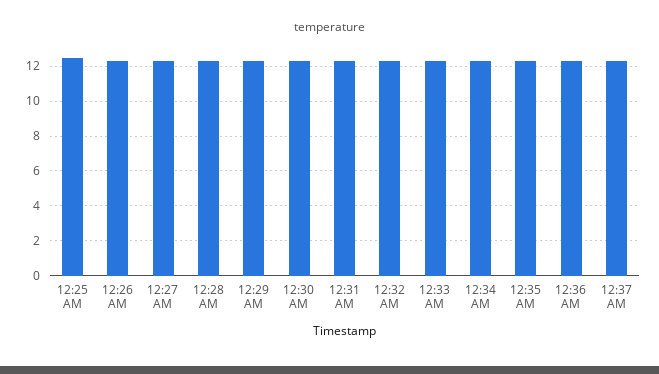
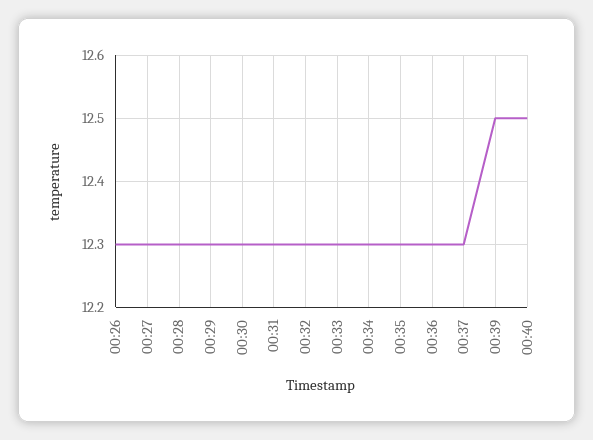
12:25 AM: 12.5 -> none
00:39: none -> 12.5
00:40: none -> 12.5

